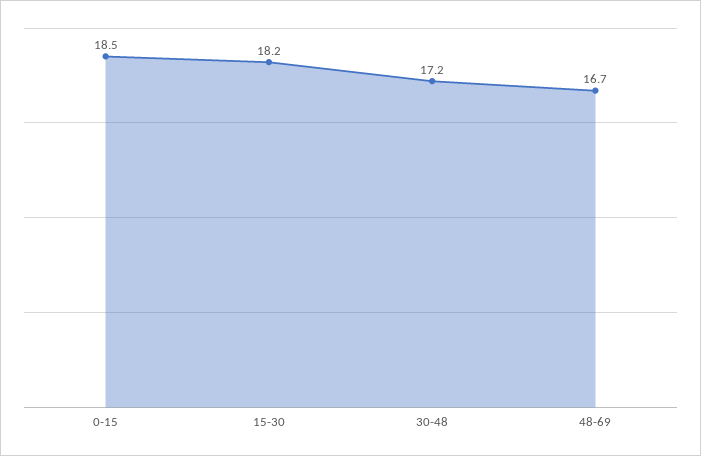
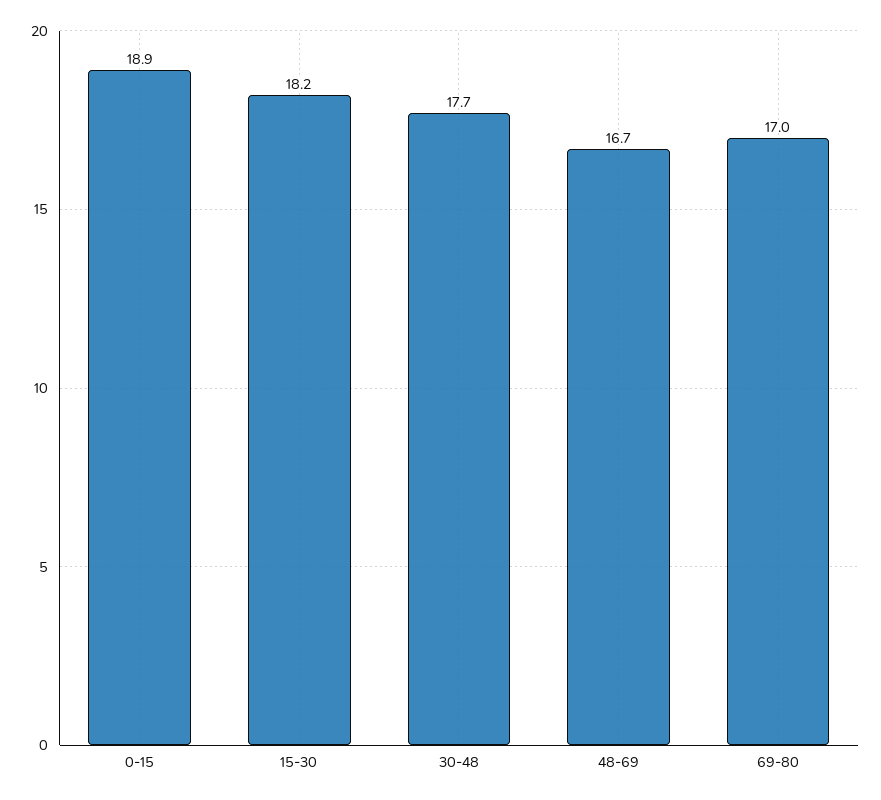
0-15: 18.5 -> 18.9
30-48: 17.2 -> 17.7
69-80: none -> 17

